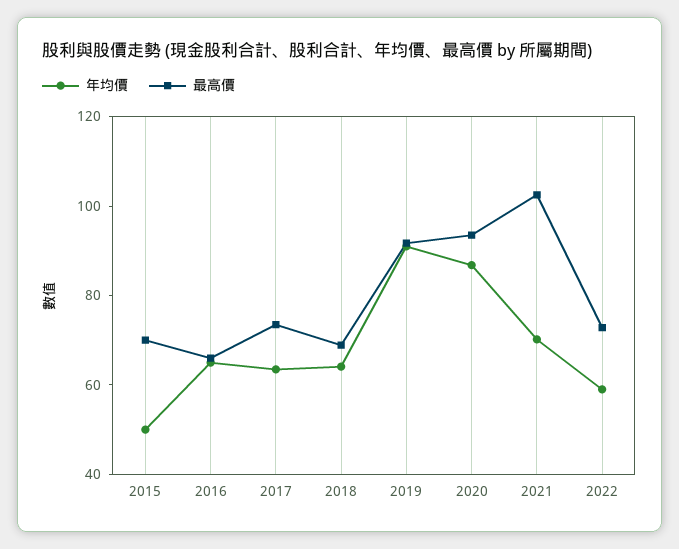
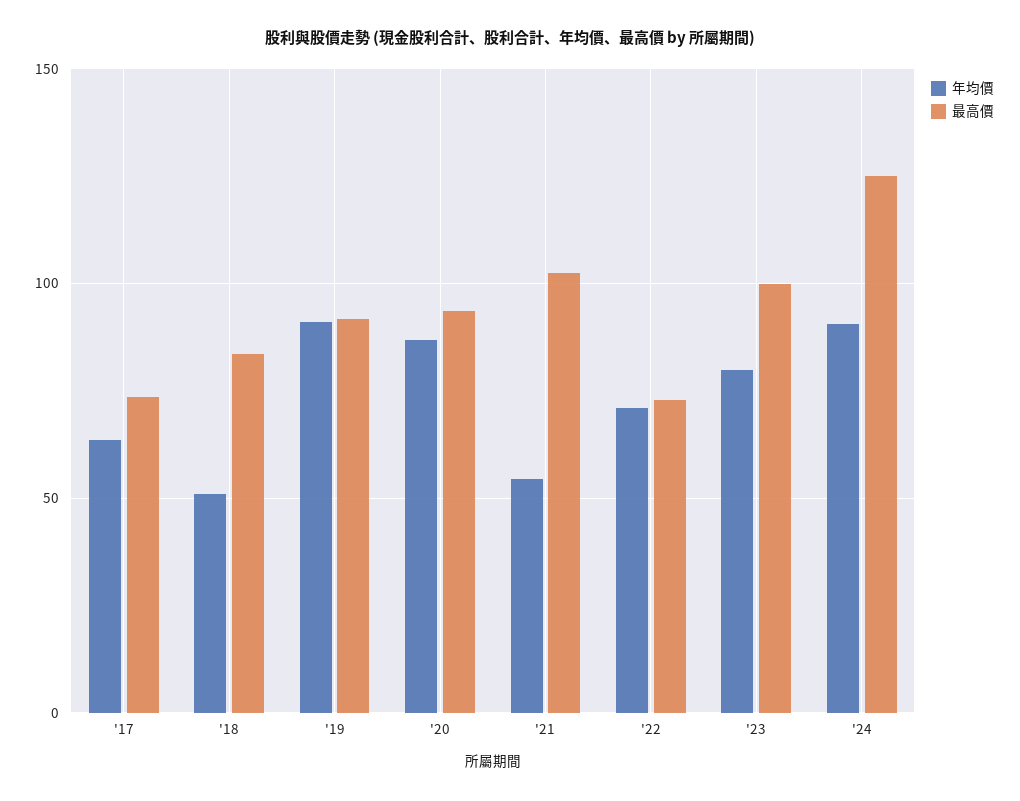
年均價, 2015: 50 -> none
最高價, 2015: 70 -> none
年均價, 2016: 65 -> none
最高價, 2016: 65 -> none
年均價, 2018: 65 -> 50
最高價, 2018: 70 -> 85
年均價, 2021: 70 -> 55
年均價, 2022: 60 -> 70
年均價, '23: none -> 80
最高價, '23: none -> 100
年均價, '24: none -> 90
最高價, '24: none -> 125

